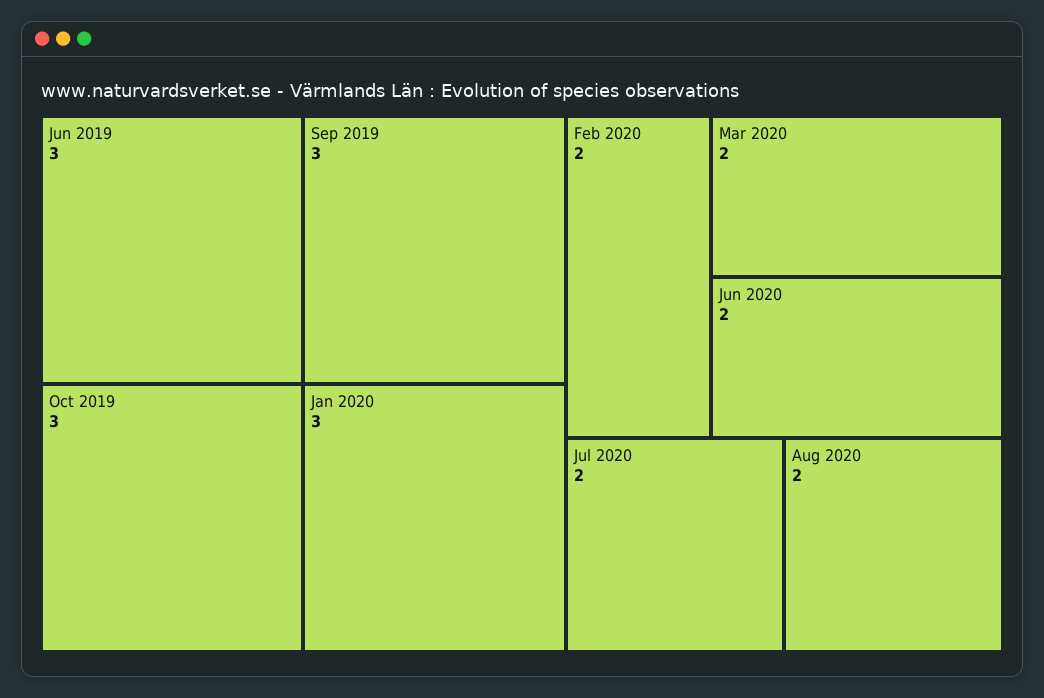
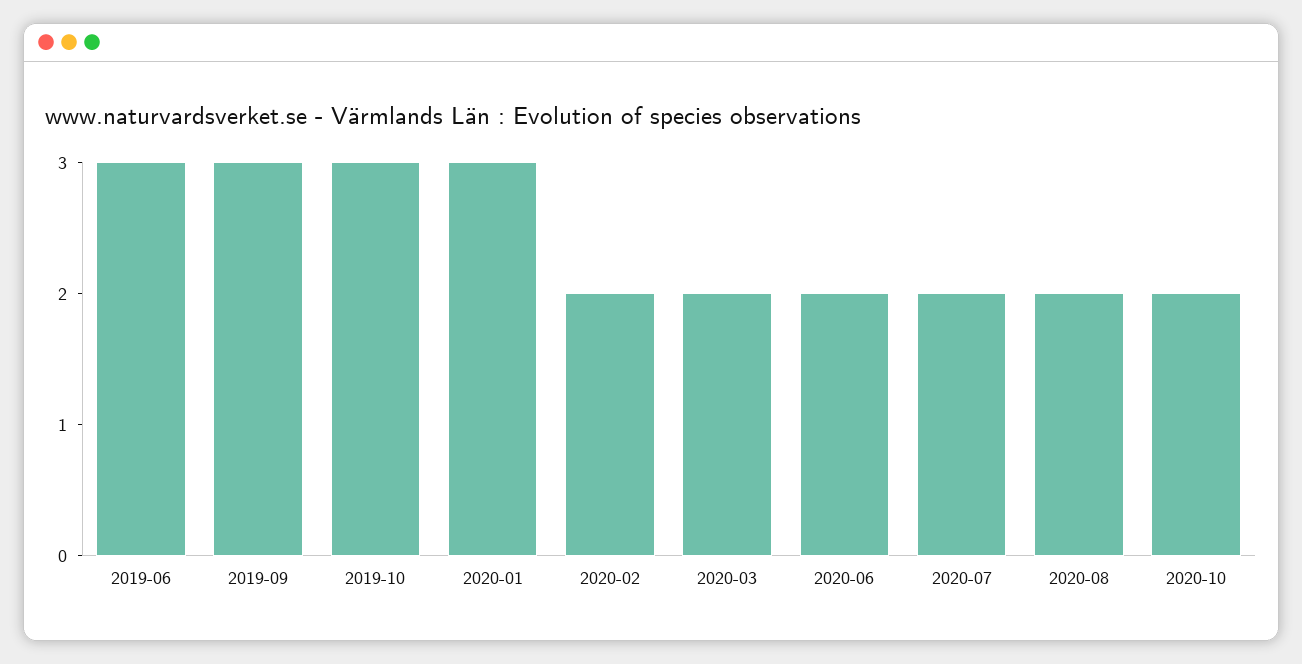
2020-10: none -> 2

